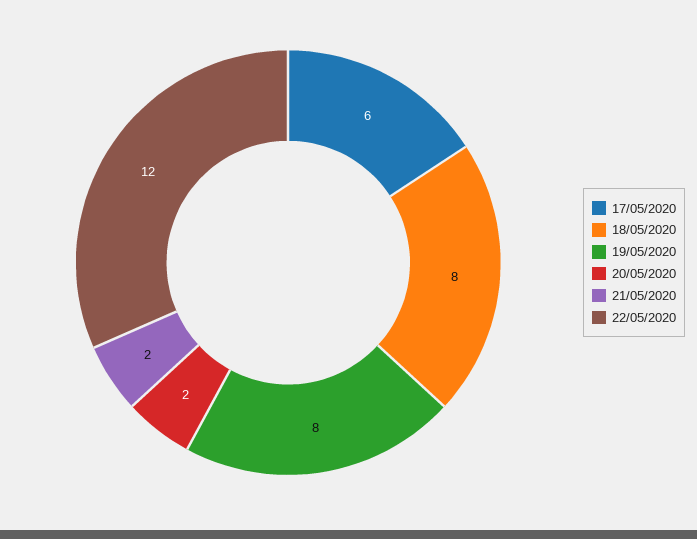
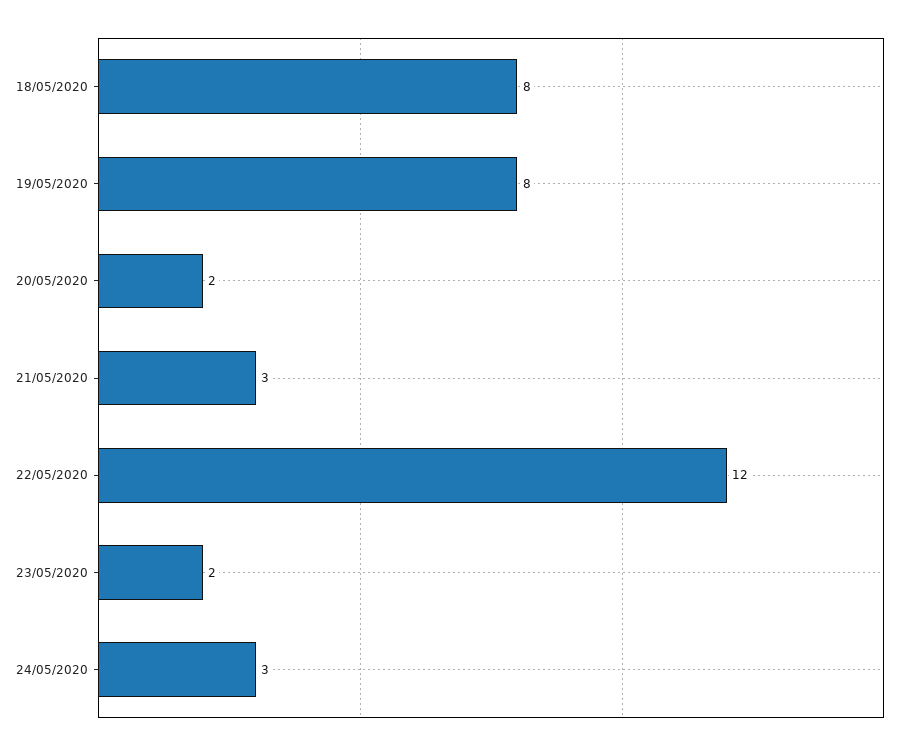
17/05/2020: 6 -> none
21/05/2020: 2 -> 3
23/05/2020: none -> 2
24/05/2020: none -> 3

